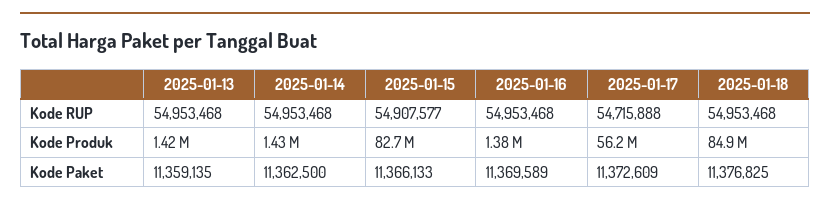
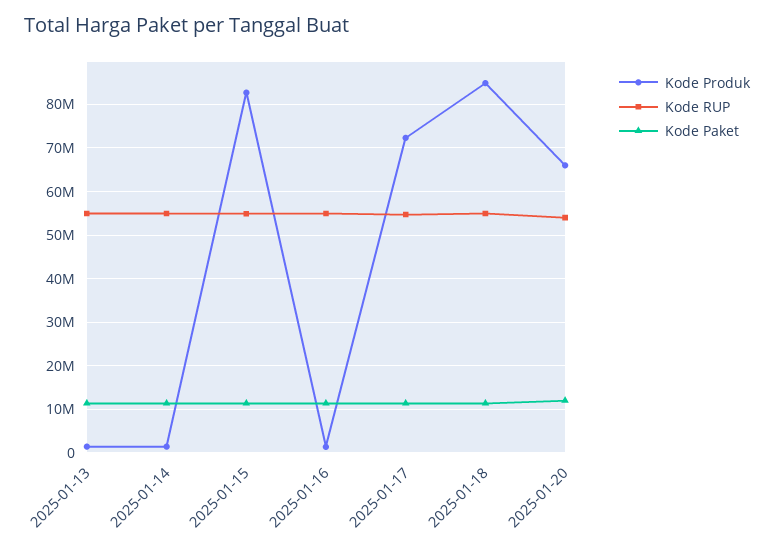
Kode Produk, 2025-01-17: 56200000 -> 72000000
Kode Produk, 2025-01-20: none -> 66000000
Kode RUP, 2025-01-20: none -> 54000000
Kode Paket, 2025-01-20: none -> 12000000

